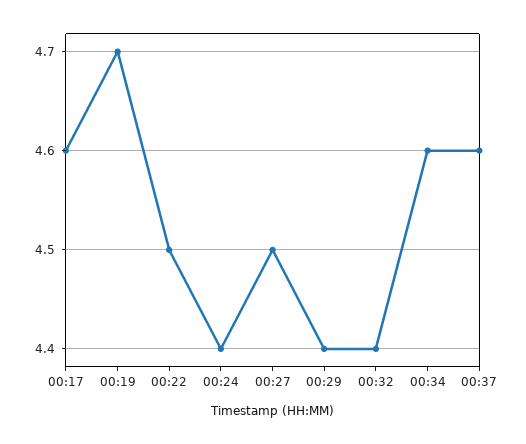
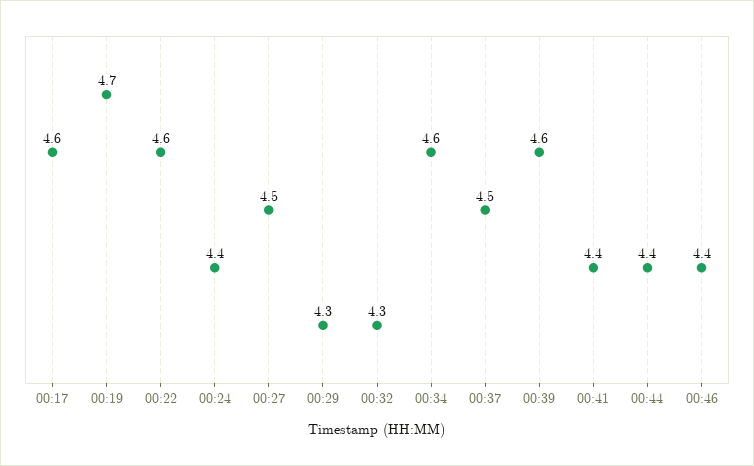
00:22: 4.5 -> 4.6
00:29: 4.4 -> 4.3
00:32: 4.4 -> 4.3
00:37: 4.6 -> 4.5
00:39: none -> 4.6
00:41: none -> 4.4
00:44: none -> 4.4
00:46: none -> 4.4

